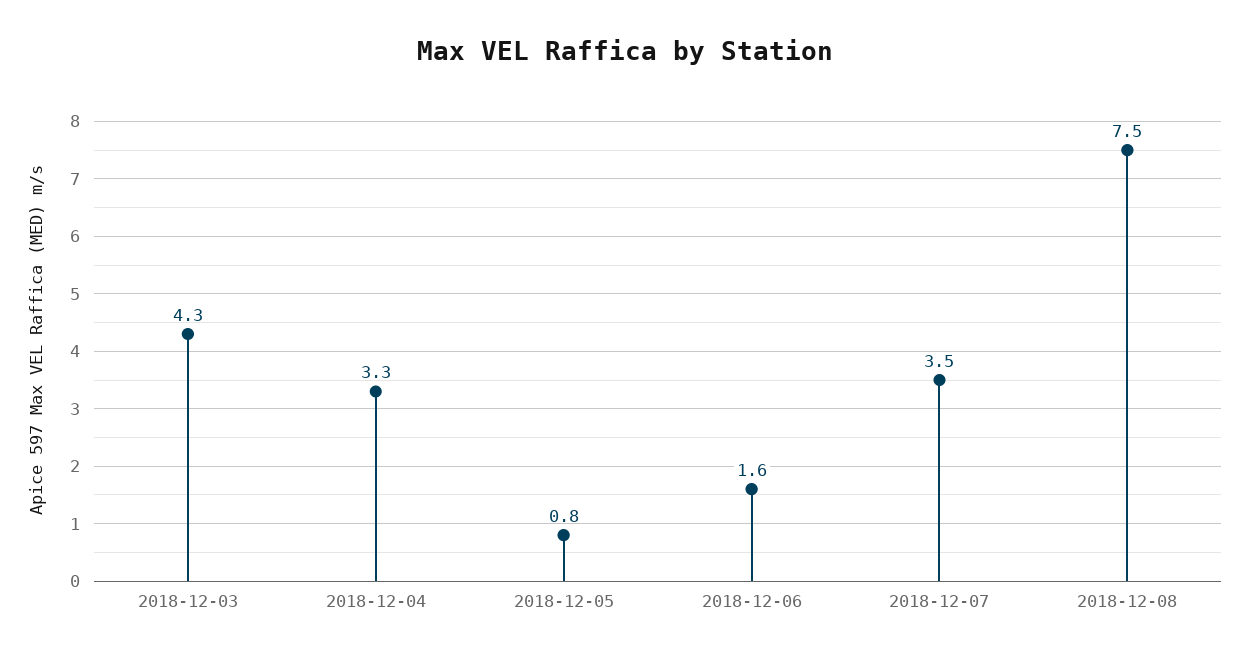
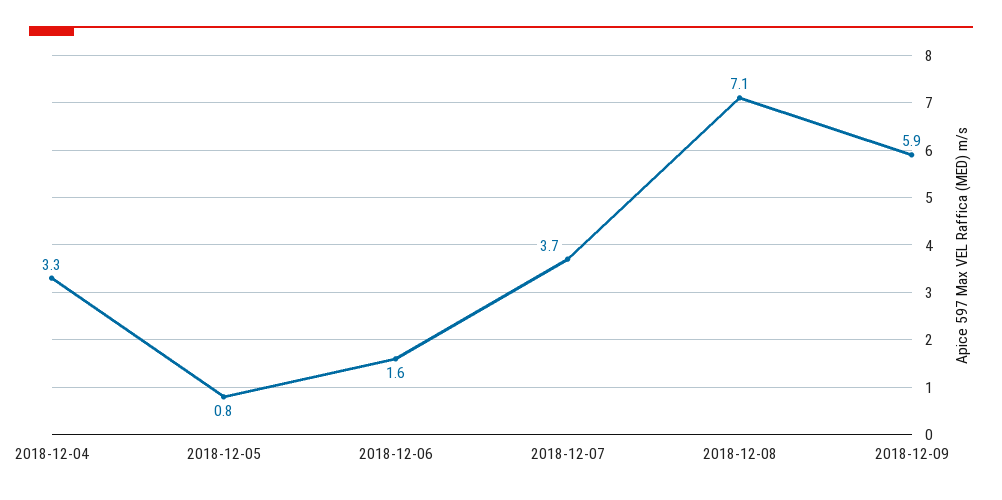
2018-12-03: 4.3 -> none
2018-12-07: 3.5 -> 3.7
2018-12-08: 7.5 -> 7.1
2018-12-09: none -> 5.9

